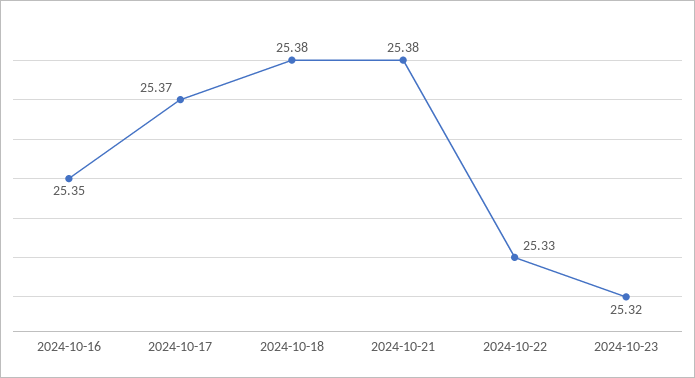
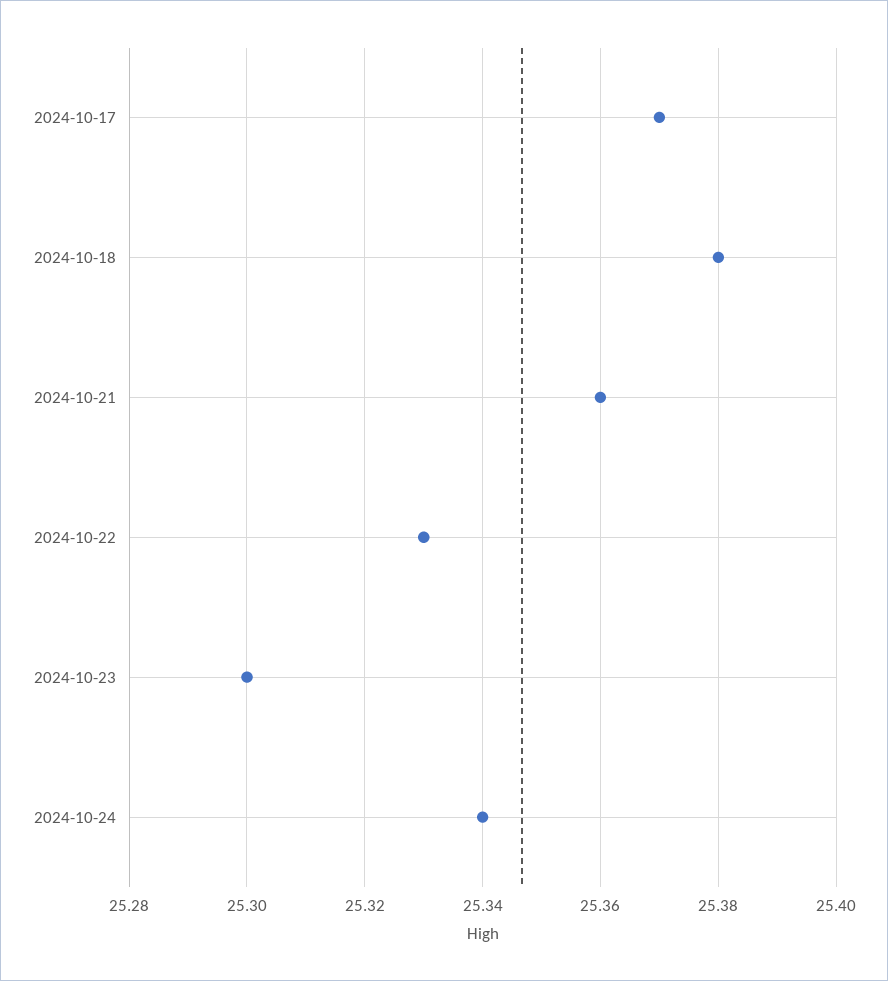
2024-10-16: 25.35 -> none
2024-10-21: 25.38 -> 25.36
2024-10-23: 25.32 -> 25.3
2024-10-24: none -> 25.34

